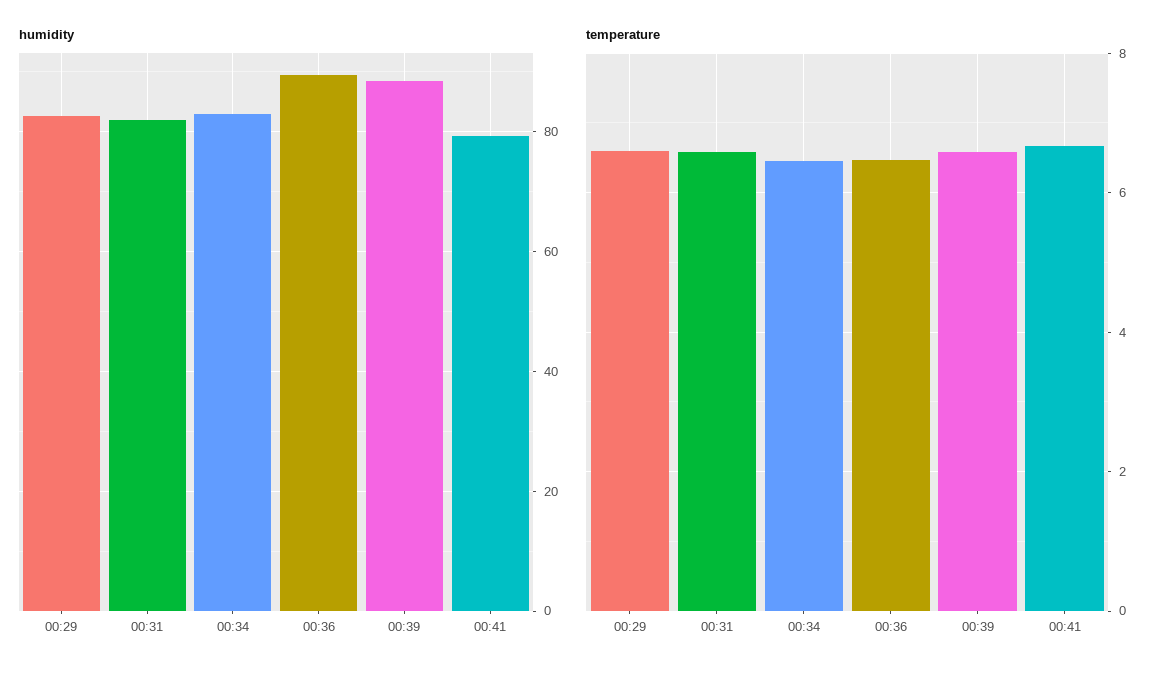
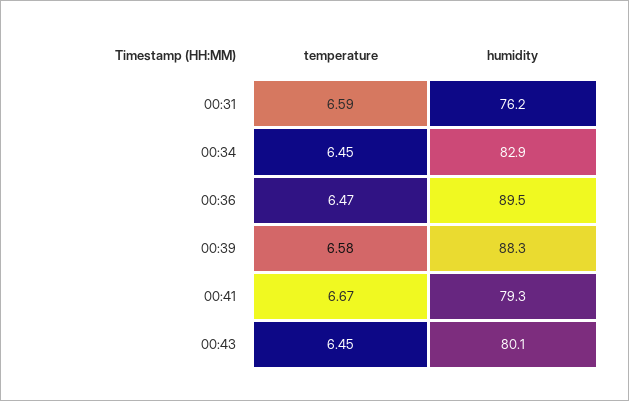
humidity, 00:29: 82 -> none
humidity, 00:31: 82 -> 76.2
temperature, 00:29: 6.6 -> none
temperature, 00:43: none -> 6.45
humidity, 00:43: none -> 80.1

